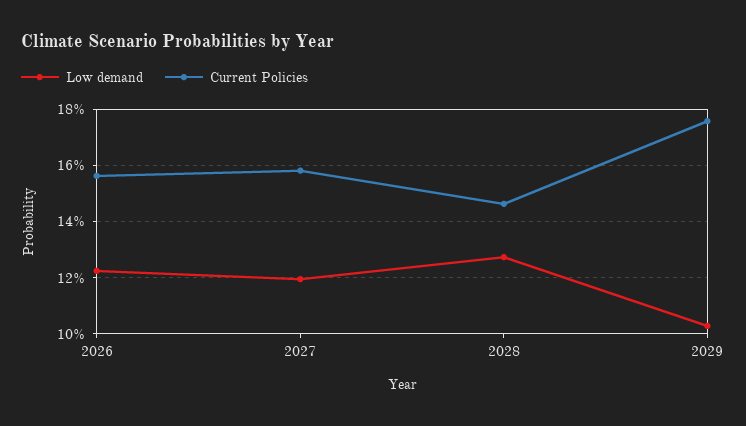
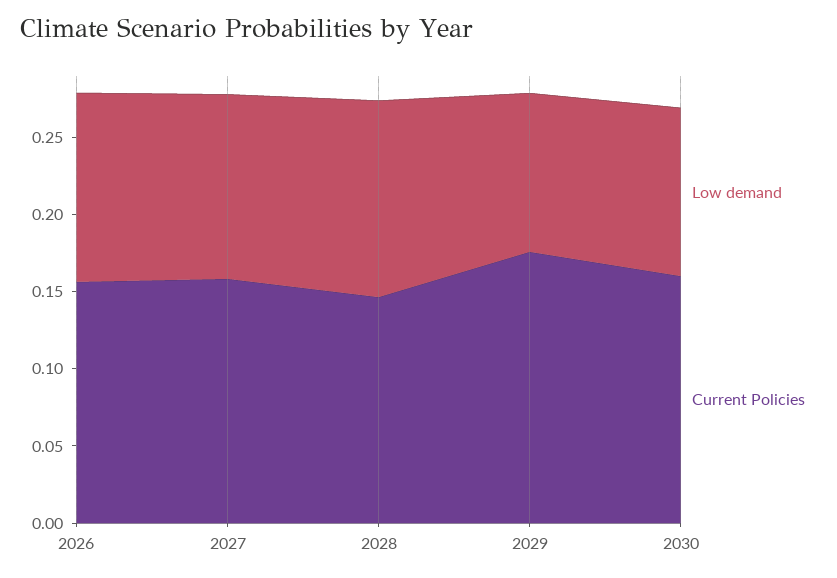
Low demand, 2030: none -> 0.11
Current Policies, 2030: none -> 0.16

